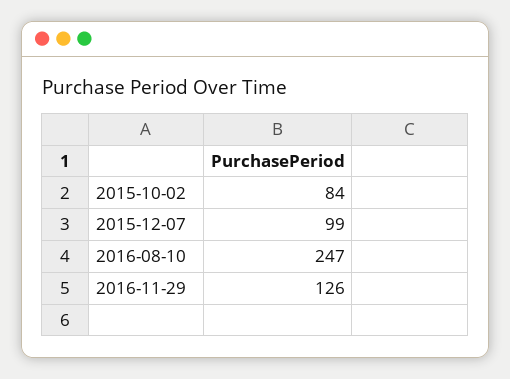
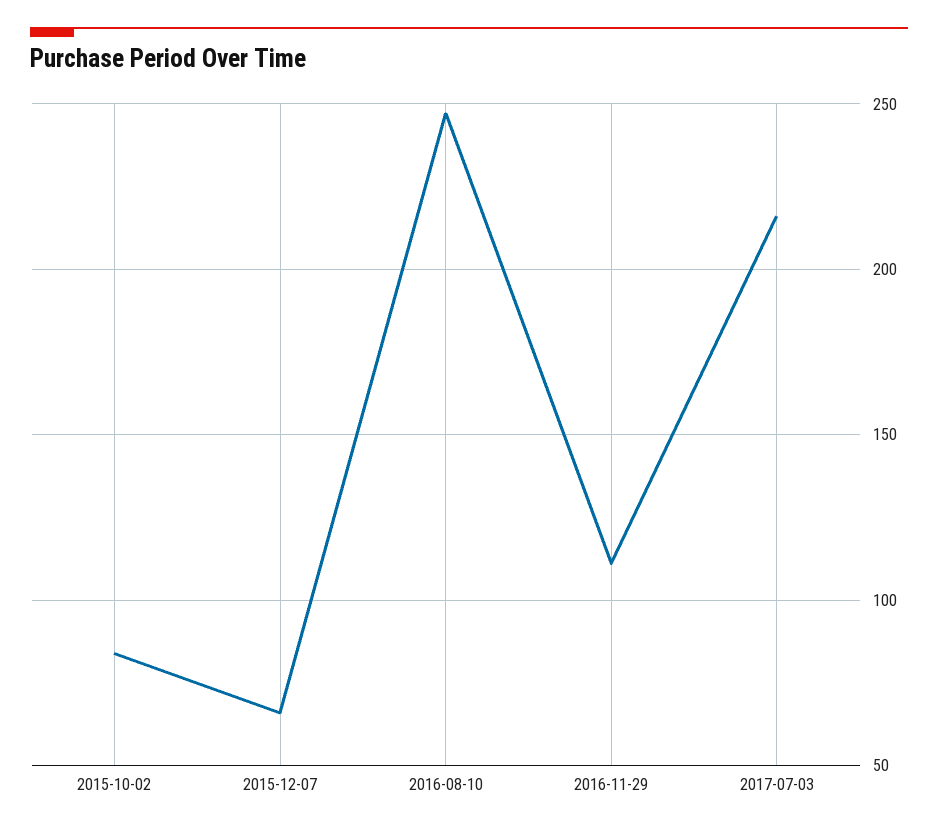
2015-12-07: 99 -> 65
2016-11-29: 126 -> 110
2017-07-03: none -> 215

